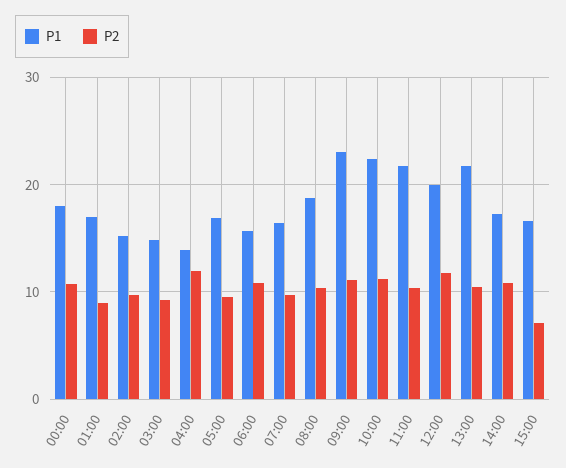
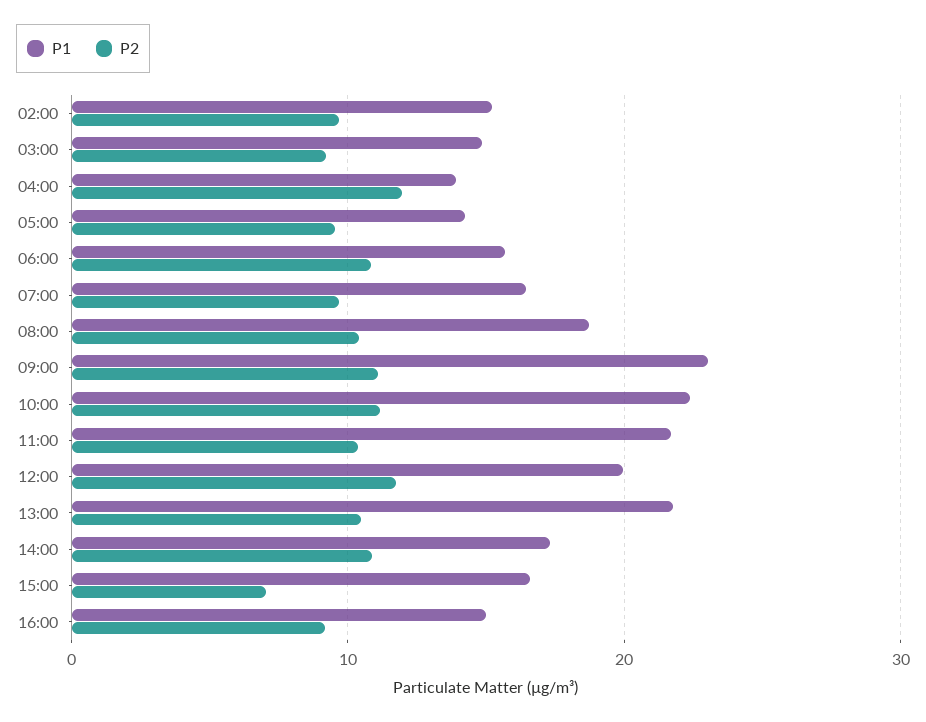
P1, 00:00: 18 -> none
P2, 00:00: 11 -> none
P1, 01:00: 17 -> none
P2, 01:00: 9 -> none
P1, 05:00: 17 -> 14
P1, 16:00: none -> 15
P2, 16:00: none -> 9

